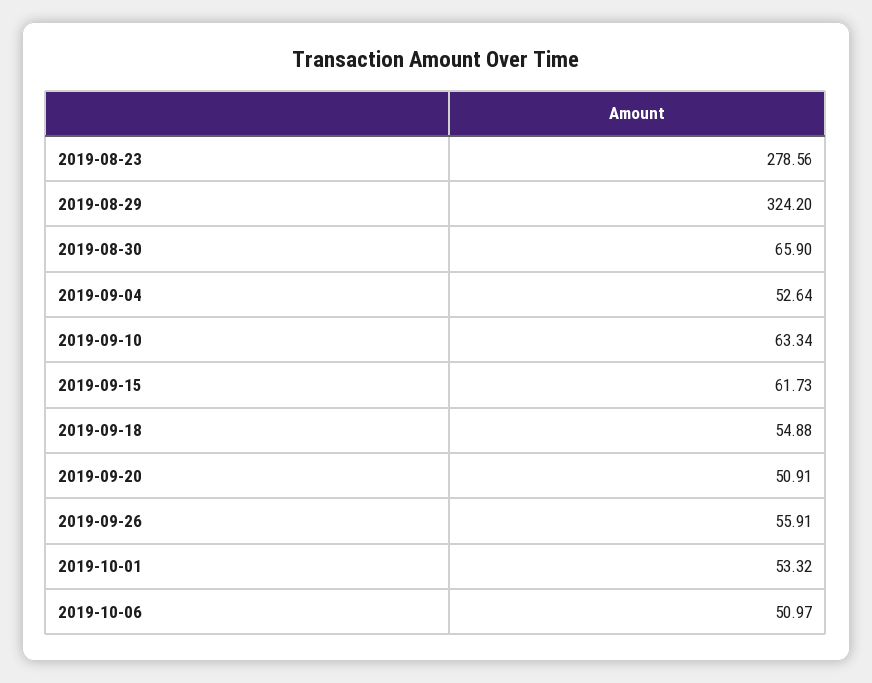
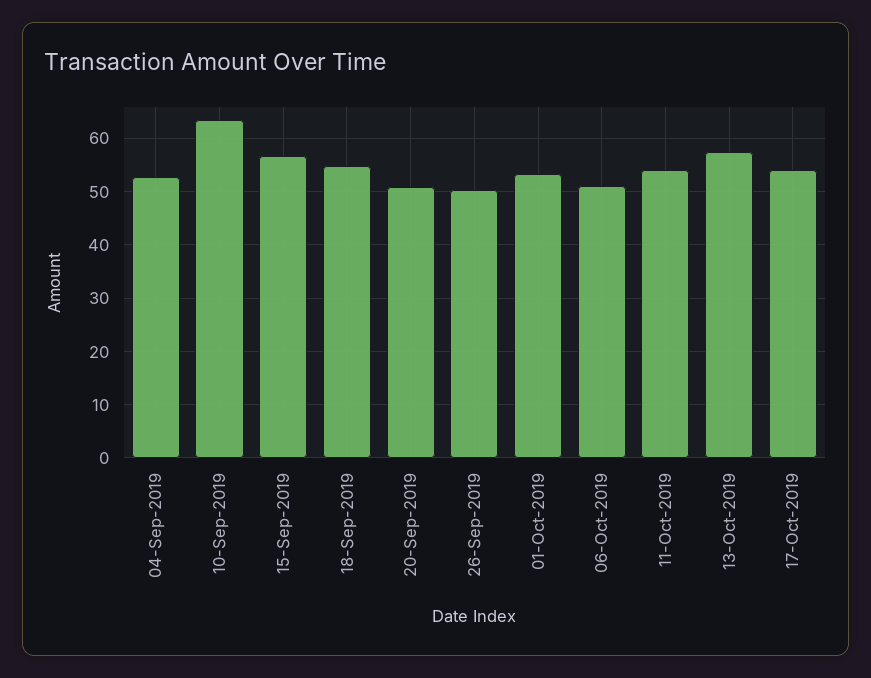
2019-08-23: 278.56 -> none
2019-08-29: 324.2 -> none
2019-08-30: 65.9 -> none
2019-09-15: 61.73 -> 56
2019-09-26: 55.91 -> 50
11-Oct-2019: none -> 54
13-Oct-2019: none -> 58
17-Oct-2019: none -> 54

